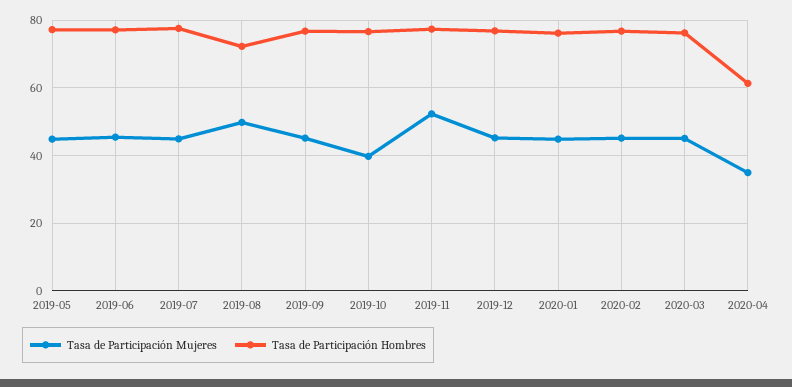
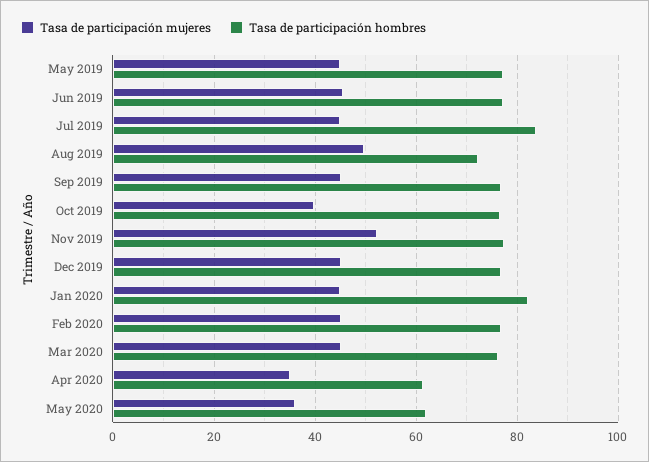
Tasa de Participación Hombres, 2019-07: 78 -> 84
Tasa de Participación Hombres, 2020-01: 76 -> 82
Tasa de Participación Mujeres, May 2020: none -> 36
Tasa de Participación Hombres, May 2020: none -> 62

